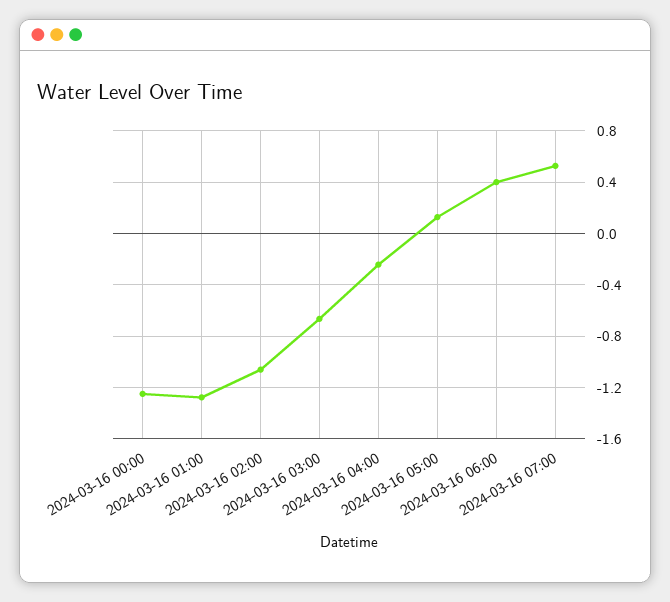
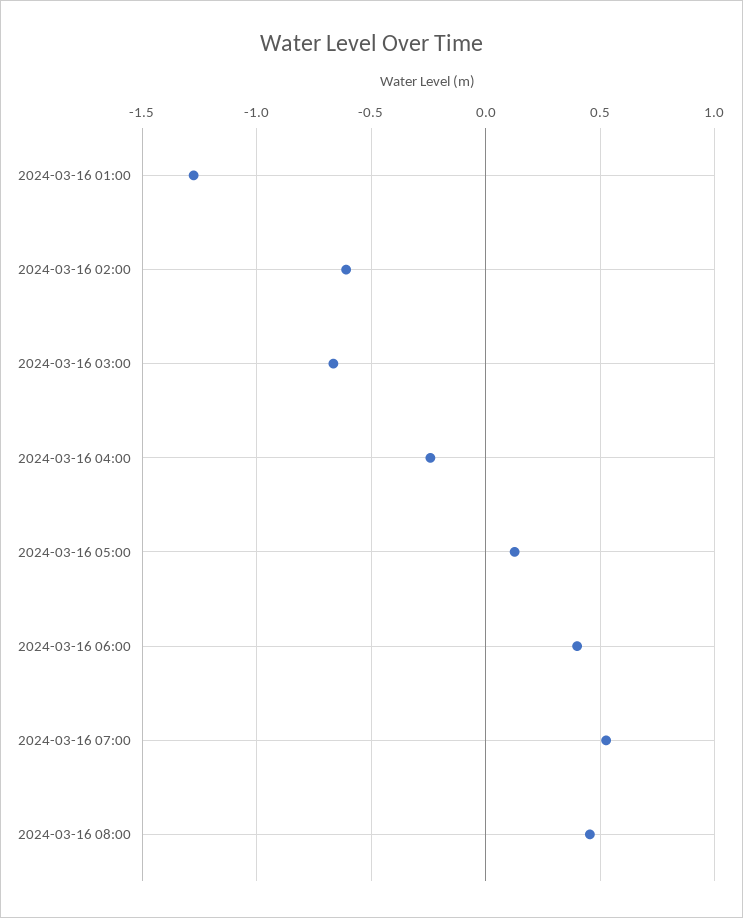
2024-03-16 00:00: -1.25 -> none
2024-03-16 02:00: -1.05 -> -0.6
2024-03-16 08:00: none -> 0.45

